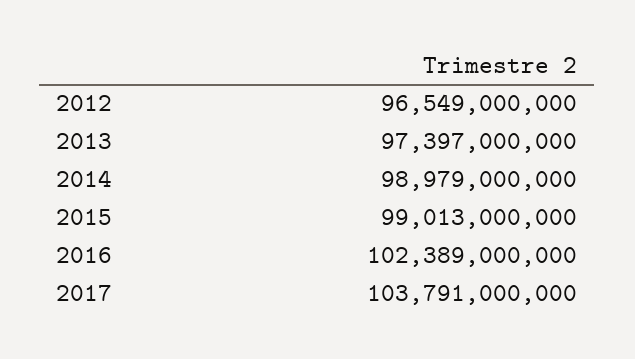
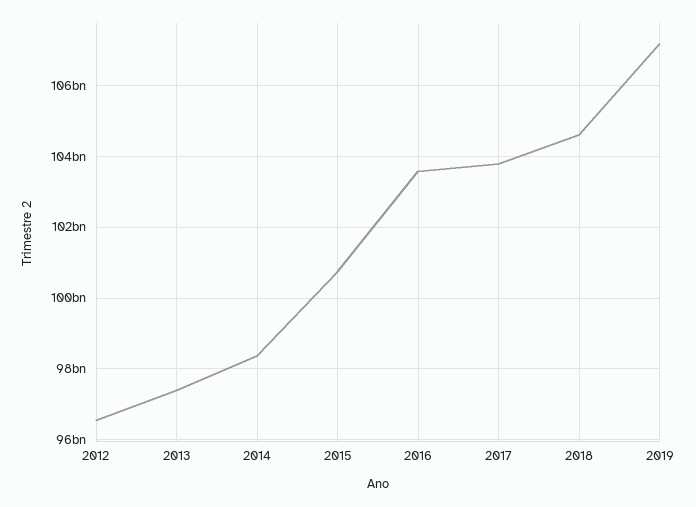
2014: 98979000000 -> 98400000000
2015: 99013000000 -> 100800000000
2016: 102389000000 -> 103600000000
2018: none -> 104600000000
2019: none -> 107200000000

